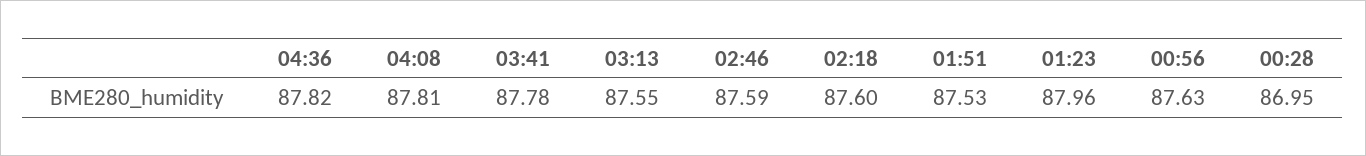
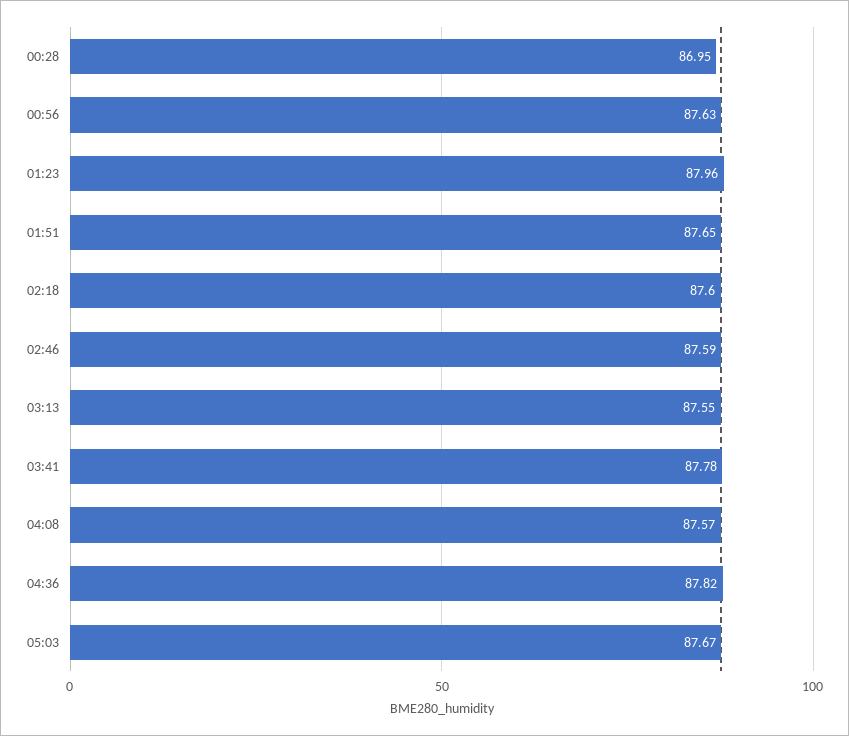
04:08: 87.81 -> 87.57
01:51: 87.53 -> 87.65
05:03: none -> 87.67

